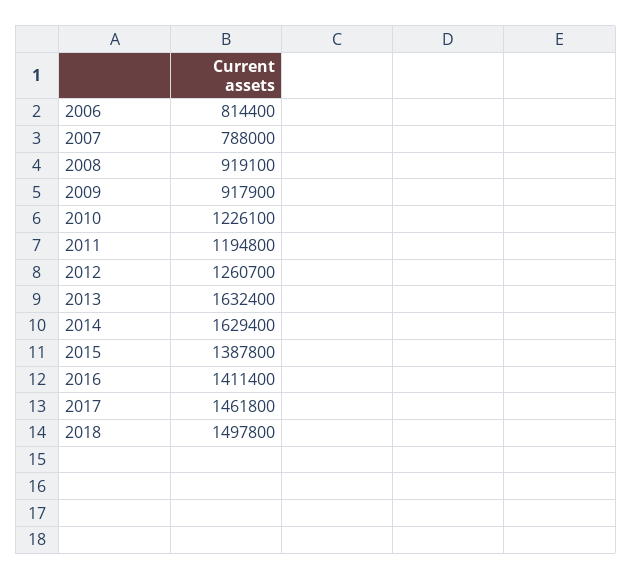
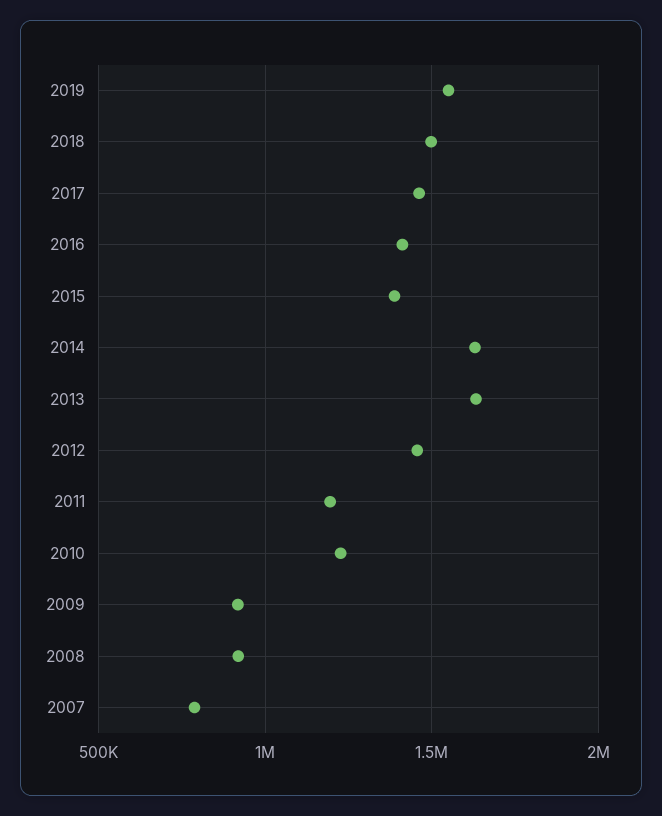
2006: 814400 -> none
2012: 1260700 -> 1450000
2019: none -> 1550000

